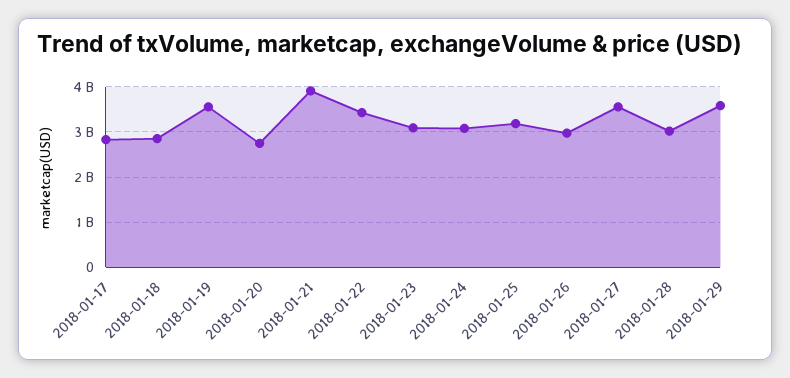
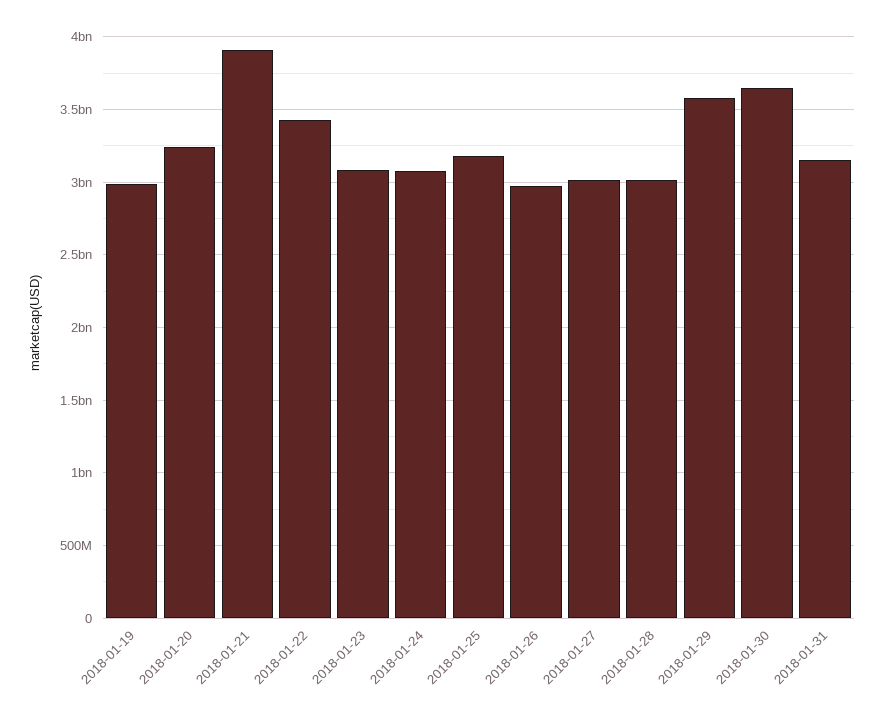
2018-01-17: 2800000000 -> none
2018-01-18: 2800000000 -> none
2018-01-19: 3600000000 -> 3000000000
2018-01-20: 2800000000 -> 3250000000
2018-01-27: 3600000000 -> 3000000000
2018-01-30: none -> 3650000000
2018-01-31: none -> 3150000000

